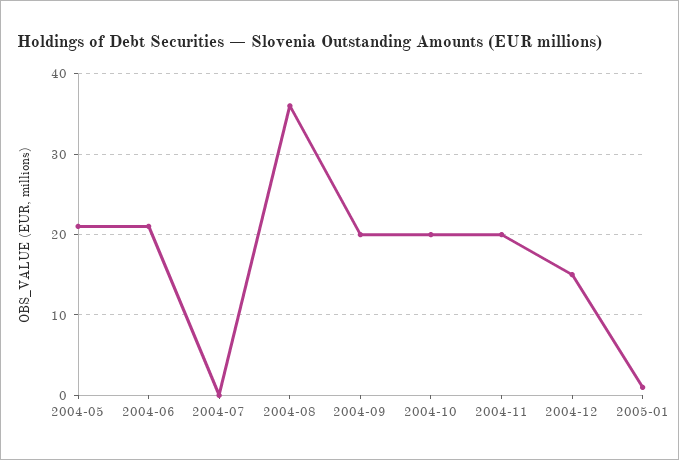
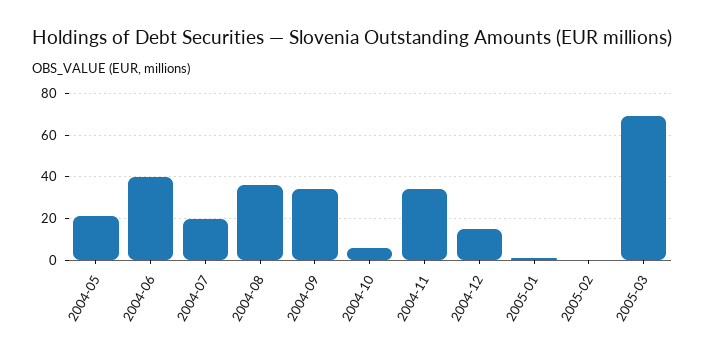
2004-06: 21 -> 40
2004-07: 0 -> 20
2004-09: 20 -> 35
2004-10: 20 -> 5
2004-11: 20 -> 35
2005-02: none -> 0
2005-03: none -> 70

